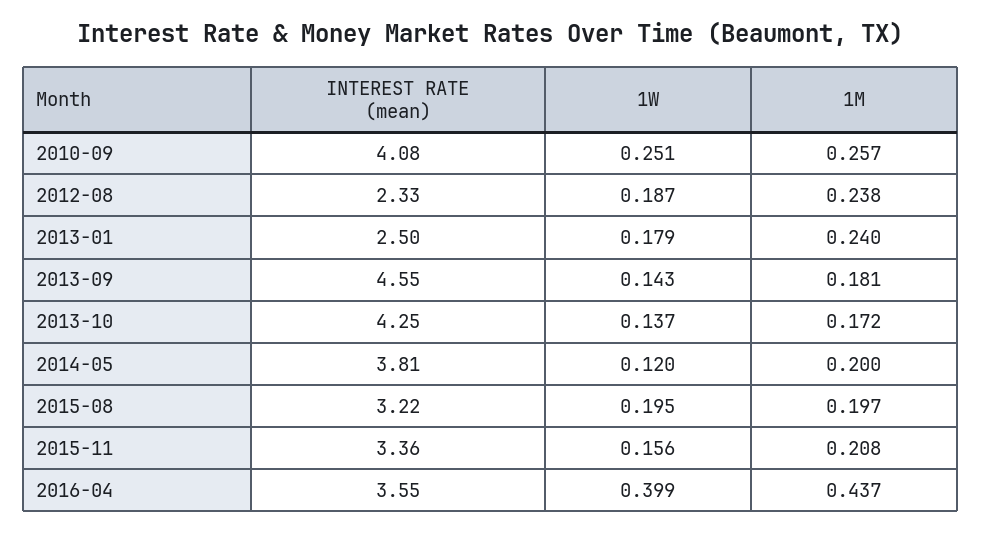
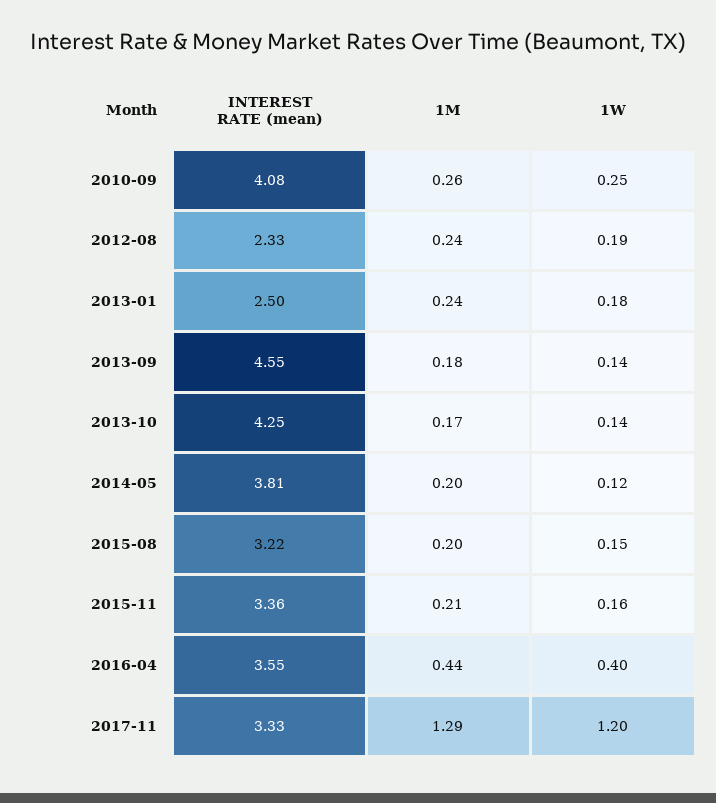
1W, 2015-08: 0.195 -> 0.15
INTEREST RATE (mean), 2017-11: none -> 3.33
1M, 2017-11: none -> 1.29
1W, 2017-11: none -> 1.2

